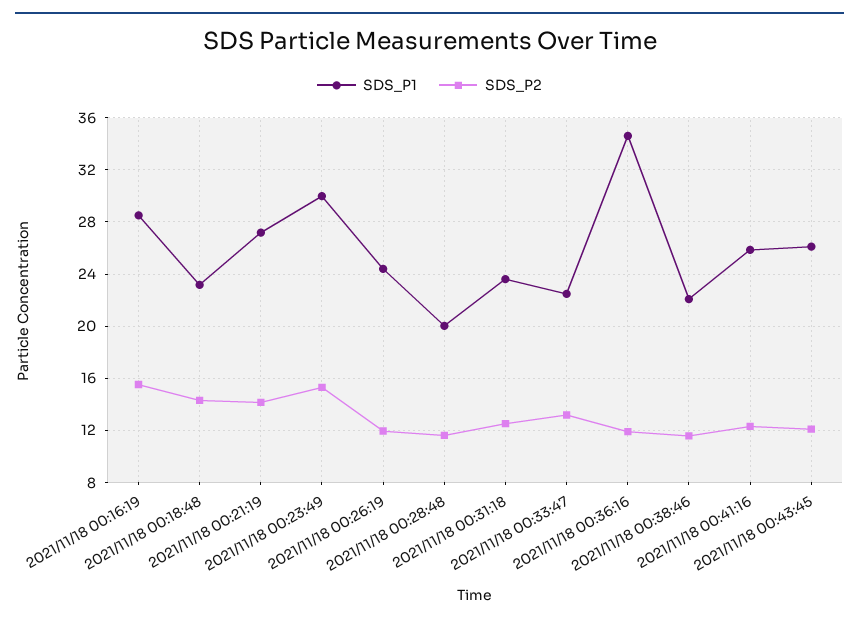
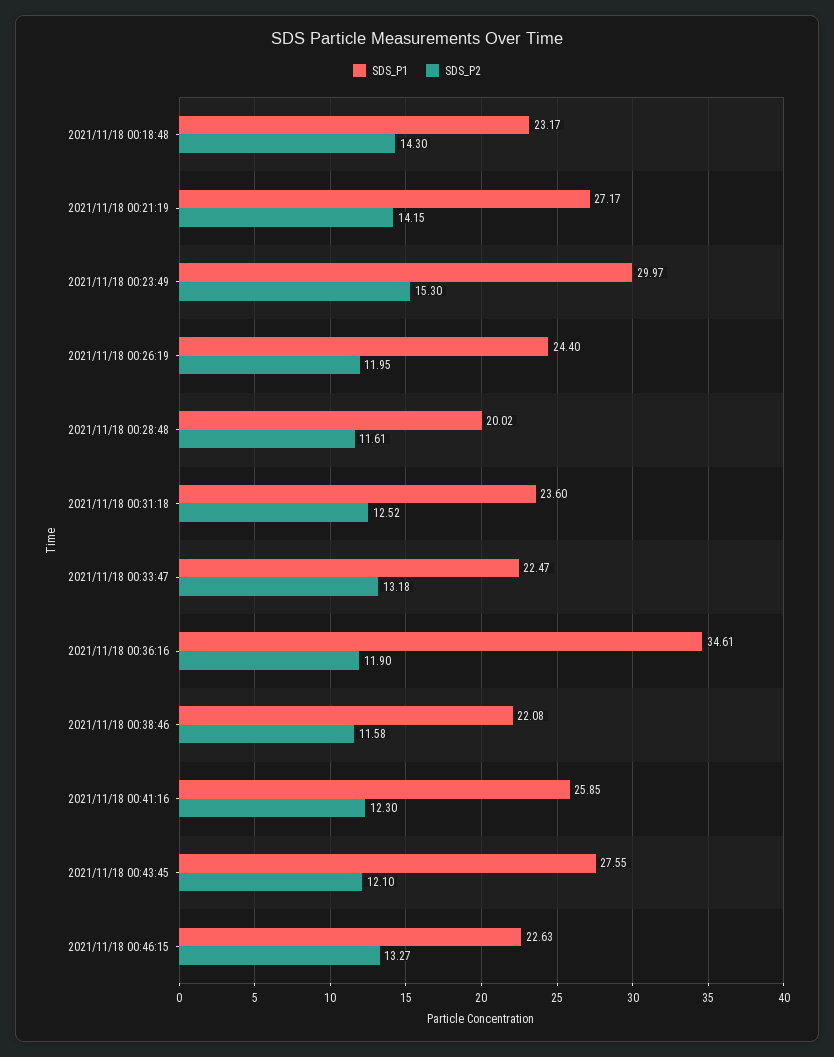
SDS_P1, 2021/11/18 00:16:19: 28.5 -> none
SDS_P2, 2021/11/18 00:16:19: 15.5 -> none
SDS_P1, 2021/11/18 00:43:45: 26 -> 27.55
SDS_P1, 2021/11/18 00:46:15: none -> 22.63
SDS_P2, 2021/11/18 00:46:15: none -> 13.27

